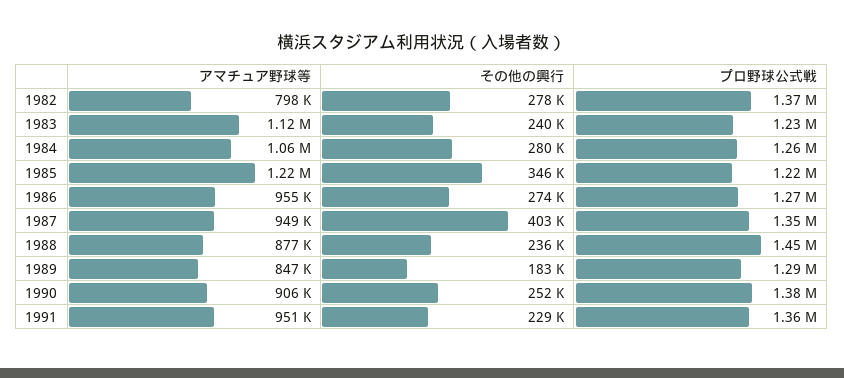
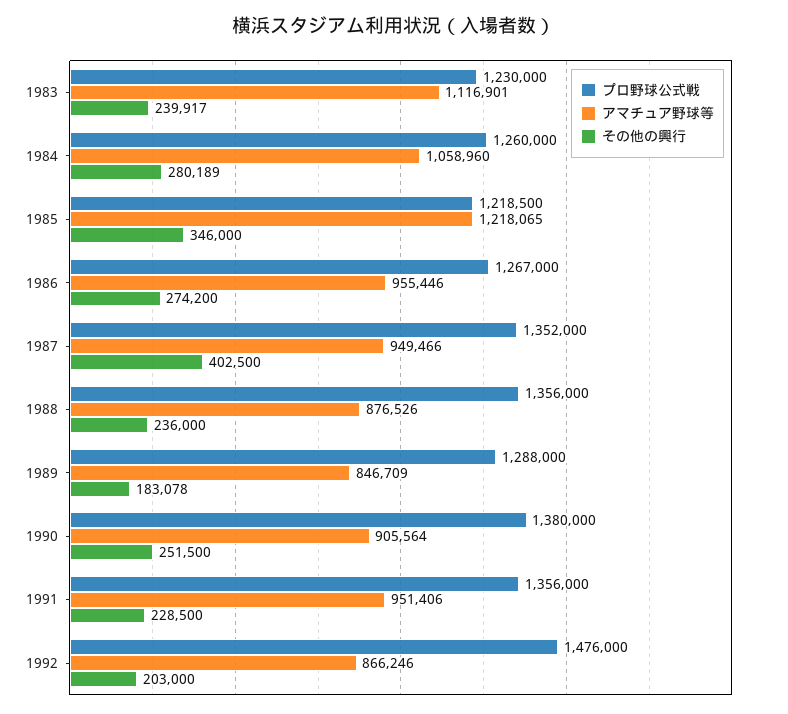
アマチュア野球等, 1982: 798000 -> none
その他の興行, 1982: 278000 -> none
プロ野球公式戦, 1982: 1370000 -> none
プロ野球公式戦, 1988: 1450000 -> 1356000
プロ野球公式戦, 1992: none -> 1476000
アマチュア野球等, 1992: none -> 866246
その他の興行, 1992: none -> 203000

